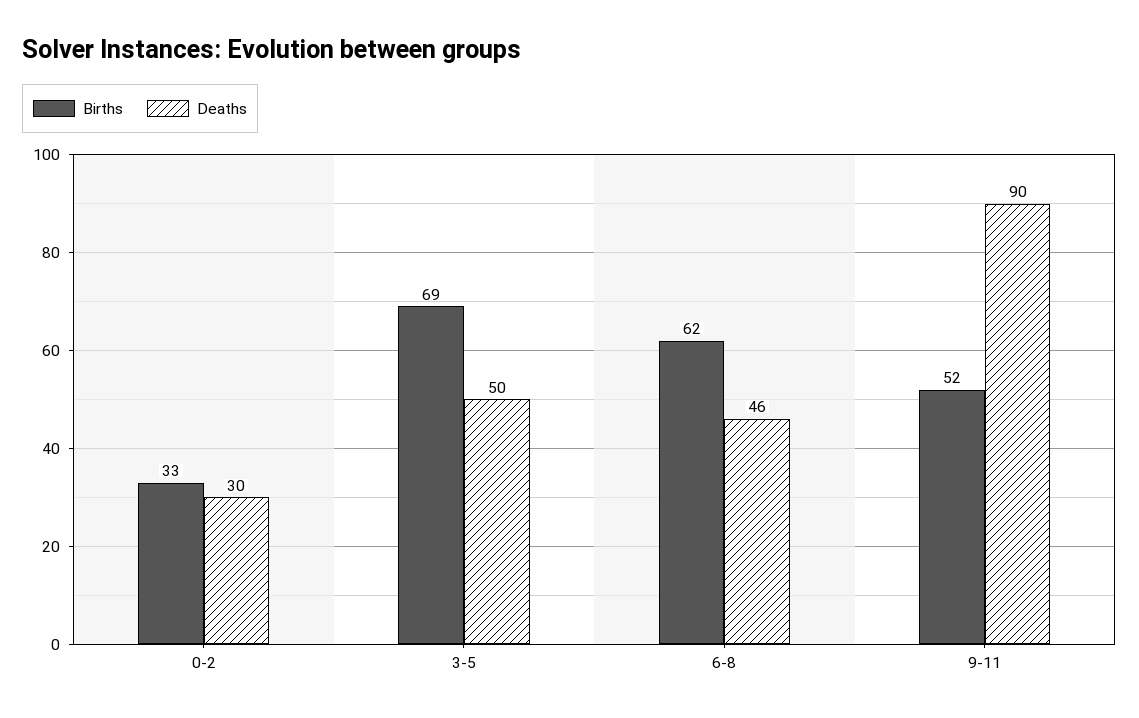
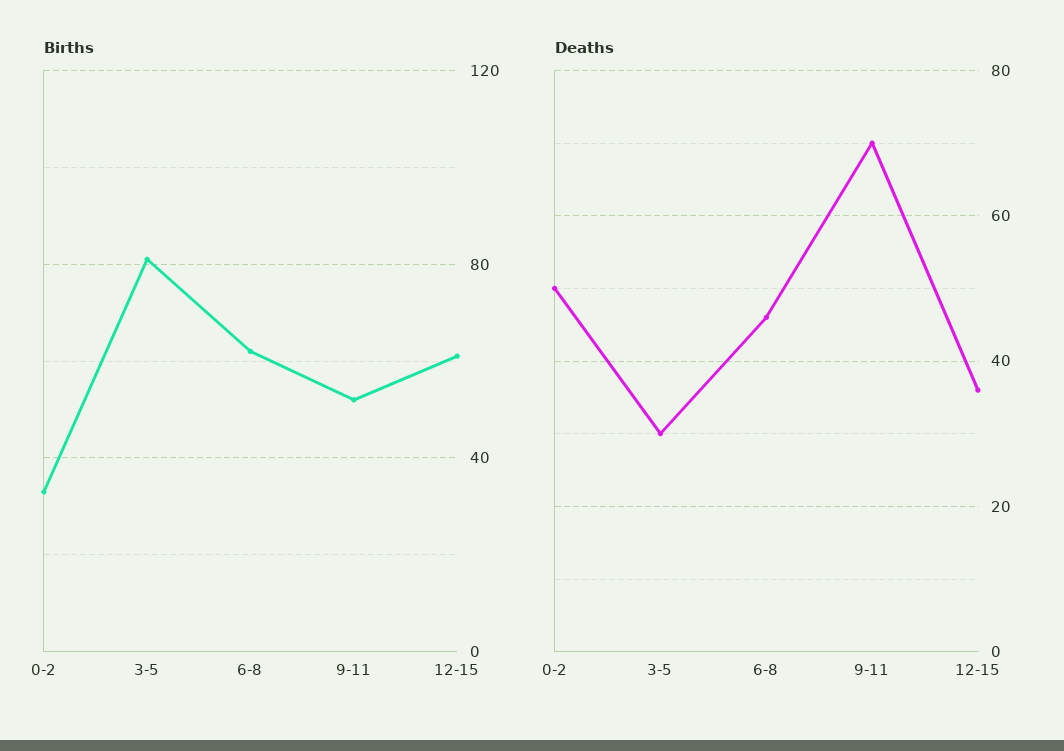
Deaths, 0-2: 30 -> 50
Births, 3-5: 69 -> 80
Deaths, 3-5: 50 -> 30
Deaths, 9-11: 90 -> 70
Births, 12-15: none -> 60
Deaths, 12-15: none -> 35

